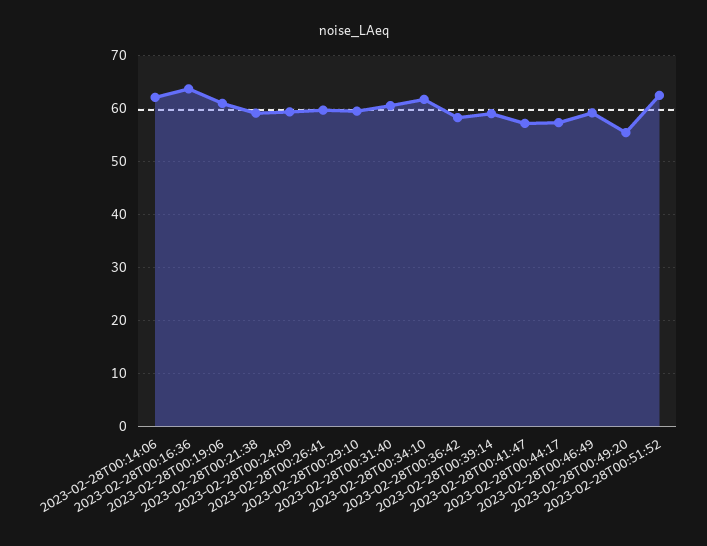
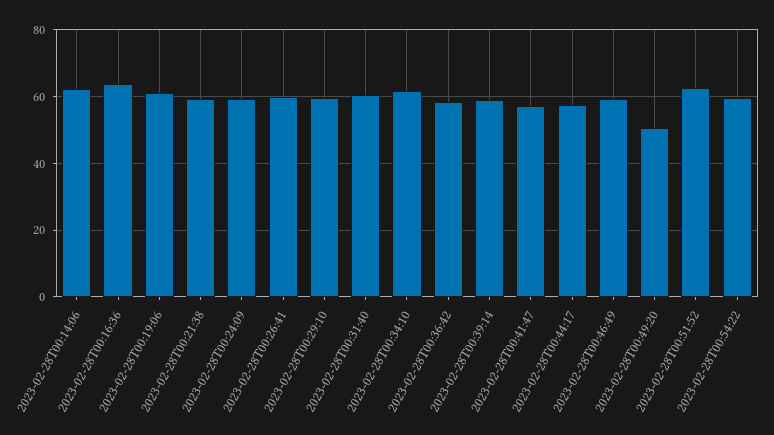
2023-02-28T00:49:20: 56 -> 50
2023-02-28T00:54:22: none -> 60

